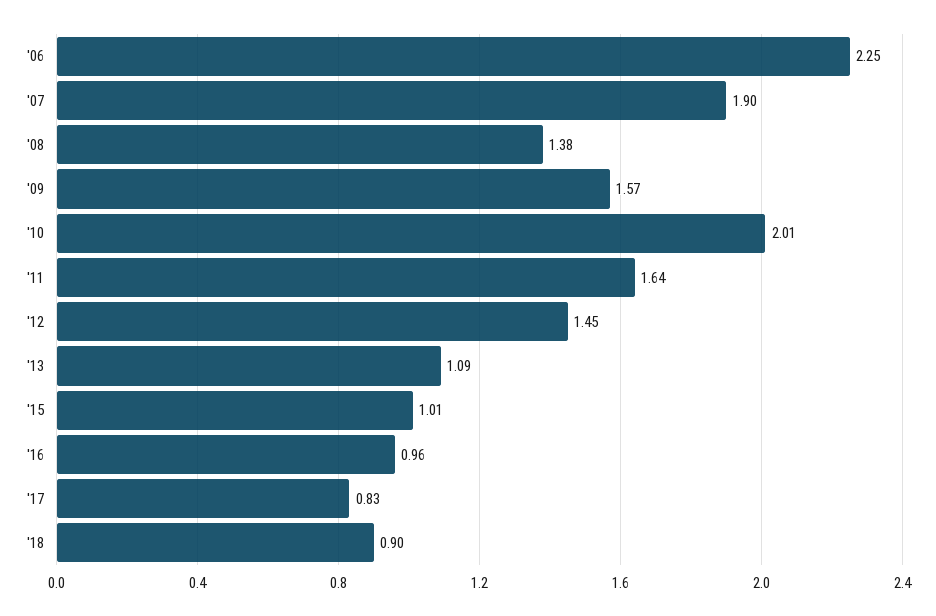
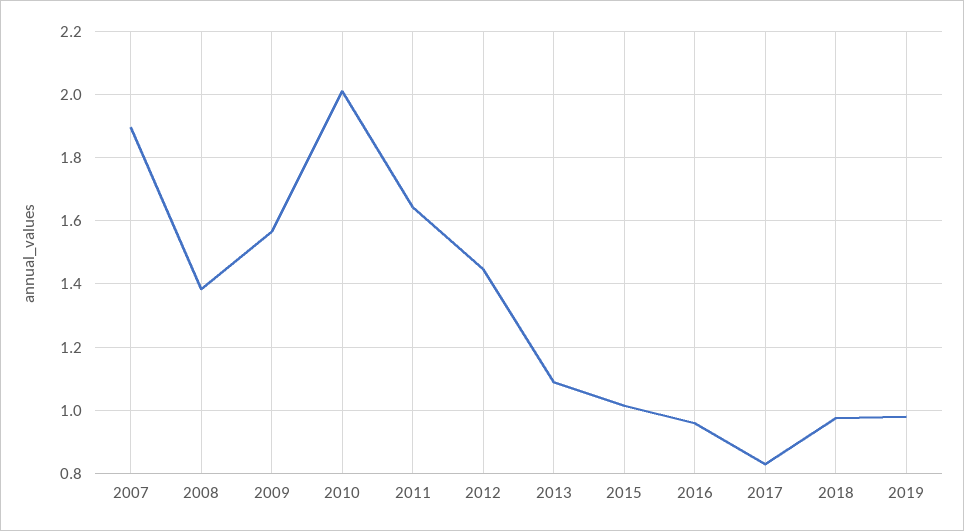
'06: 2.25 -> none
'18: 0.9 -> 0.98
2019: none -> 0.98

